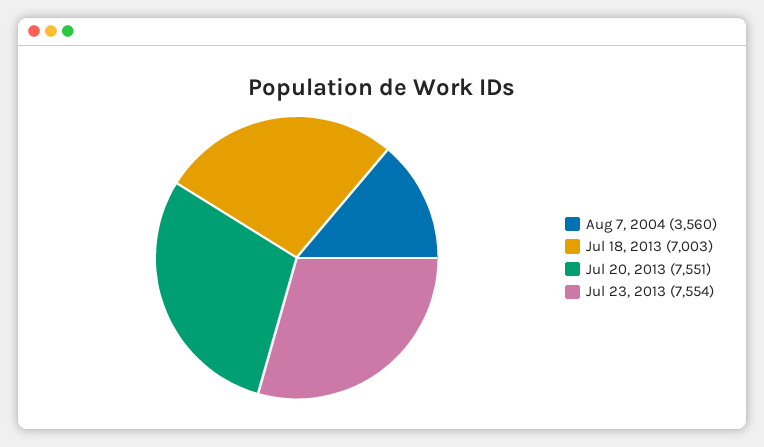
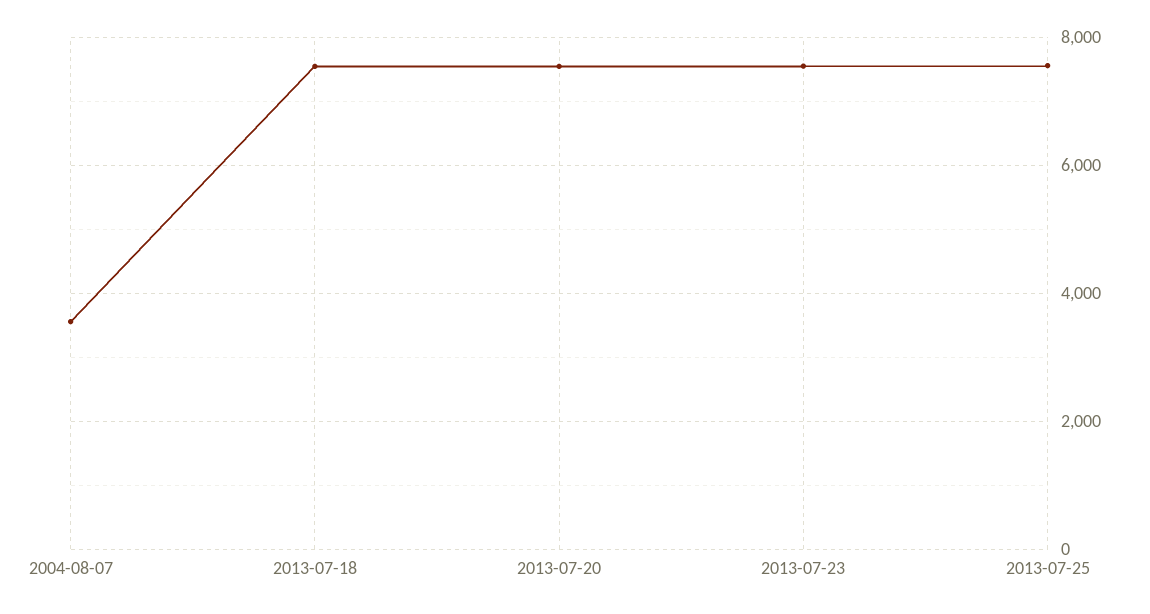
Jul 18, 2013: 7003 -> 7600
2013-07-25: none -> 7600

